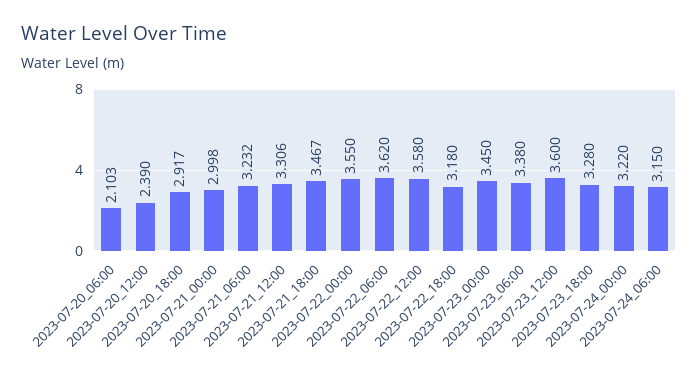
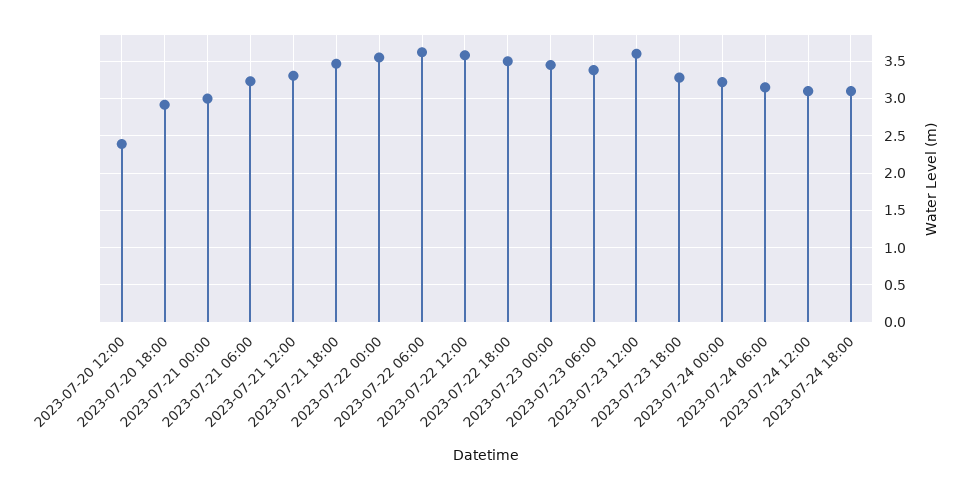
2023-07-20_06:00: 2.103 -> none
2023-07-22_18:00: 3.18 -> 3.5
2023-07-24 12:00: none -> 3.1
2023-07-24 18:00: none -> 3.1

